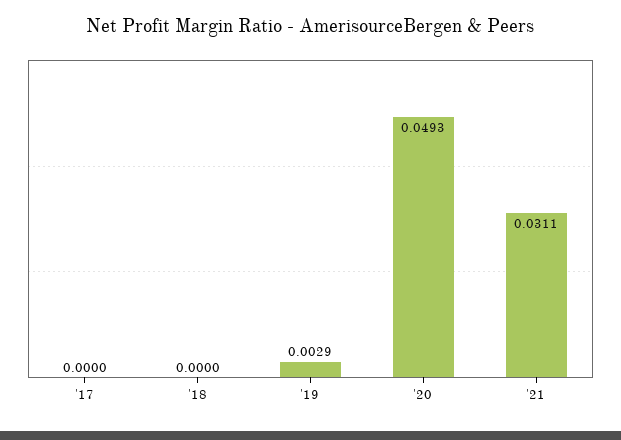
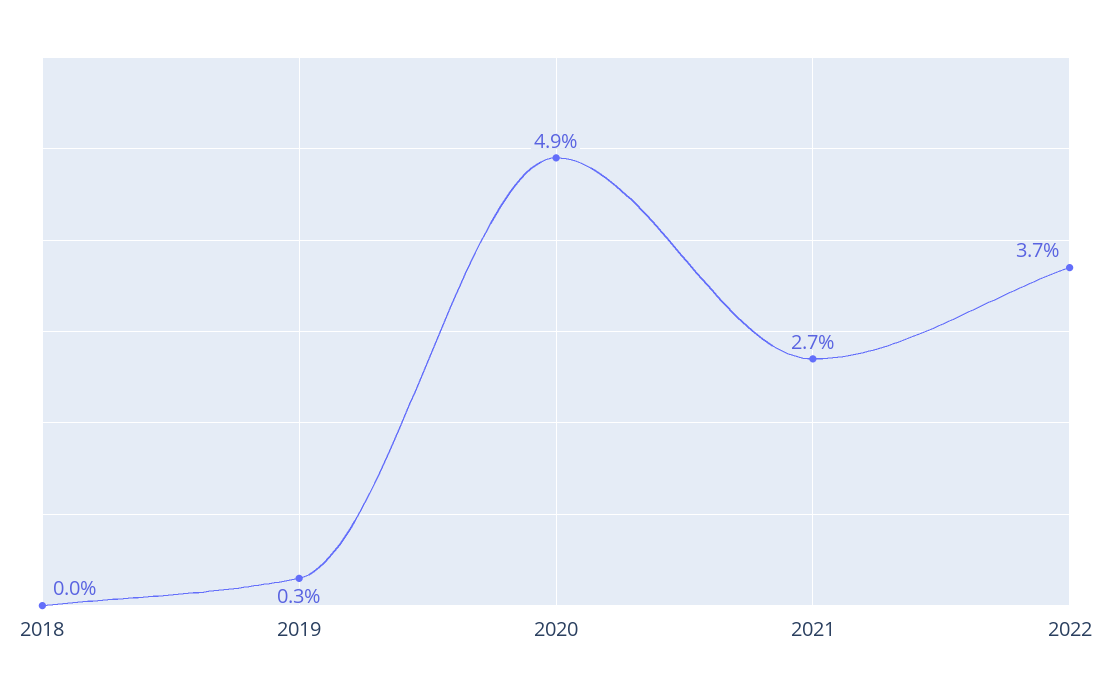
'17: 0 -> none
'21: 0.0311 -> 0.027
2022: none -> 0.037

